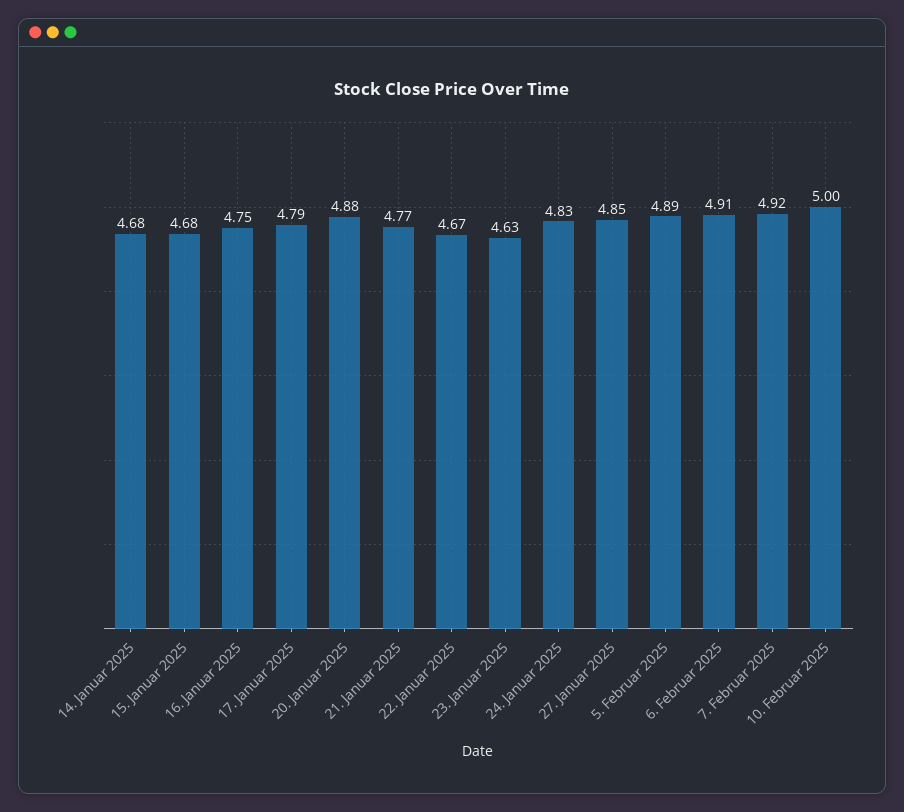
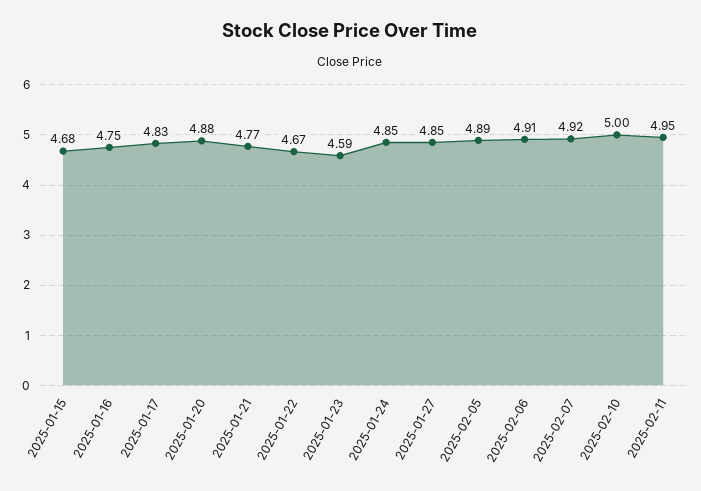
14. Januar 2025: 4.68 -> none
17. Januar 2025: 4.79 -> 4.83
23. Januar 2025: 4.63 -> 4.59
24. Januar 2025: 4.83 -> 4.85
2025-02-11: none -> 4.95

